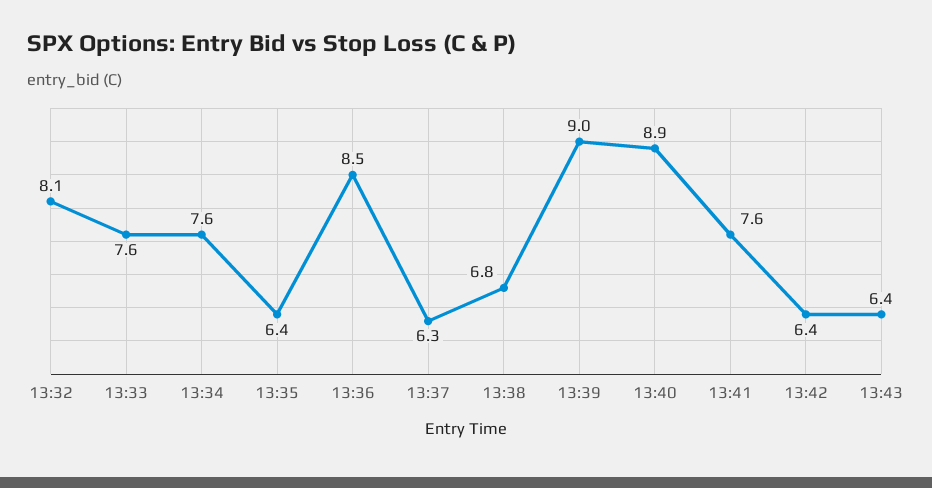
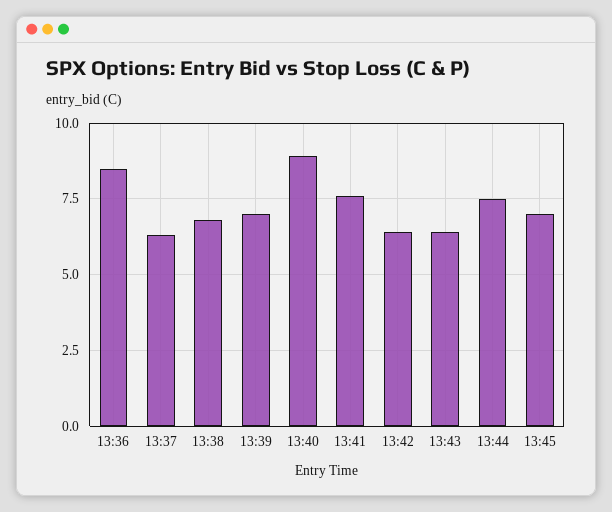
13:32: 8.1 -> none
13:33: 7.6 -> none
13:34: 7.6 -> none
13:35: 6.4 -> none
13:39: 9 -> 7
13:44: none -> 7.5
13:45: none -> 7

